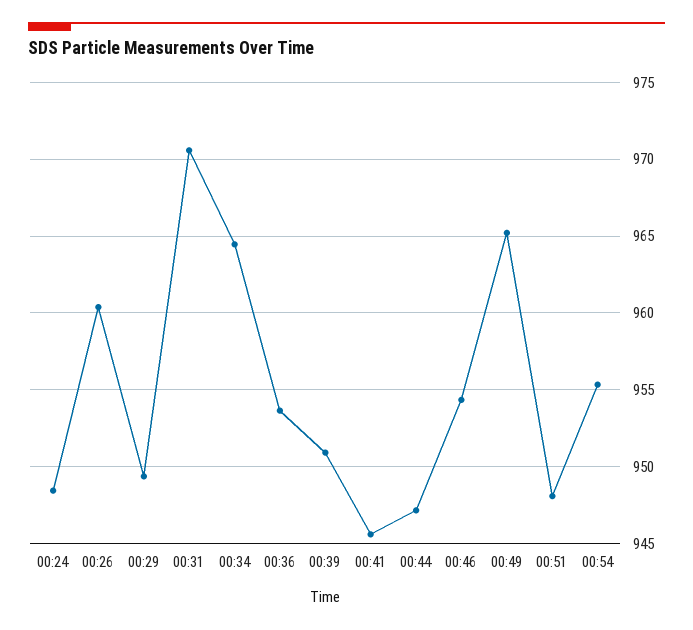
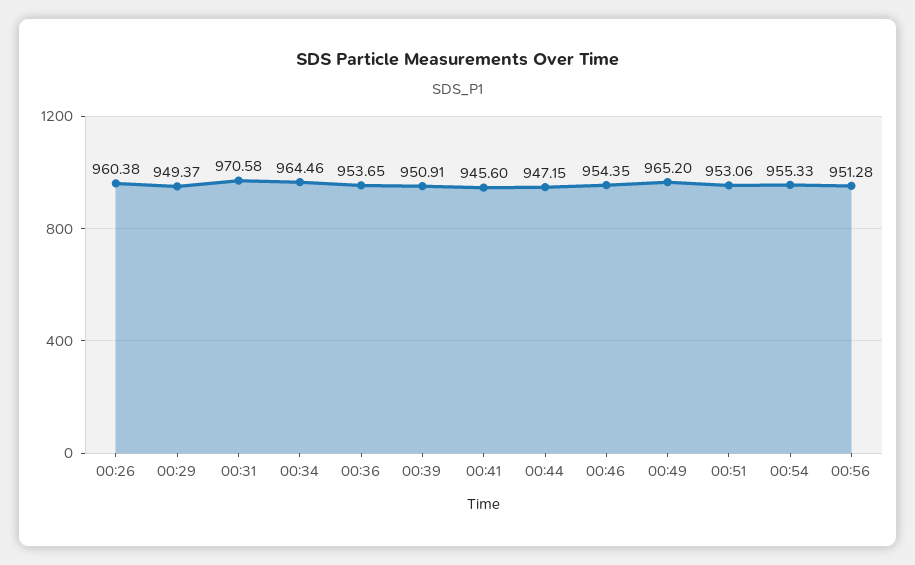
00:24: 948.5 -> none
00:51: 948 -> 953.06
00:56: none -> 951.28

